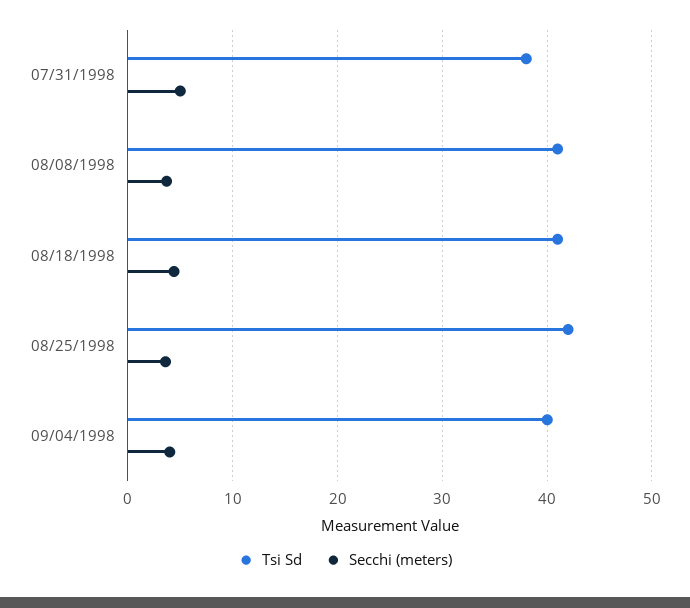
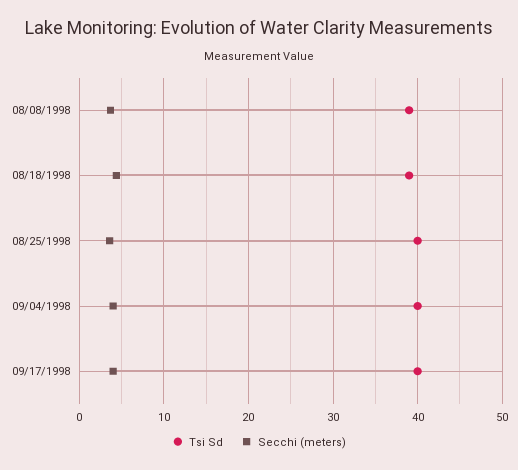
Tsi Sd, 07/31/1998: 38 -> none
Secchi (meters), 07/31/1998: 5 -> none
Tsi Sd, 08/08/1998: 41 -> 39
Tsi Sd, 08/18/1998: 41 -> 39
Tsi Sd, 08/25/1998: 42 -> 40
Tsi Sd, 09/17/1998: none -> 40
Secchi (meters), 09/17/1998: none -> 4

